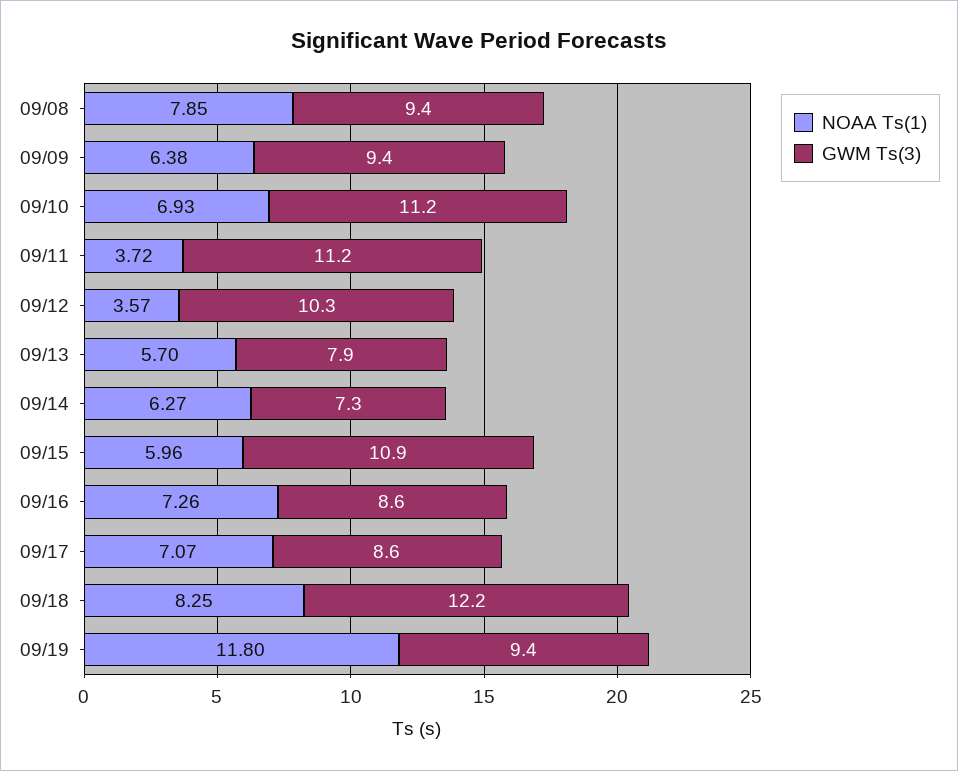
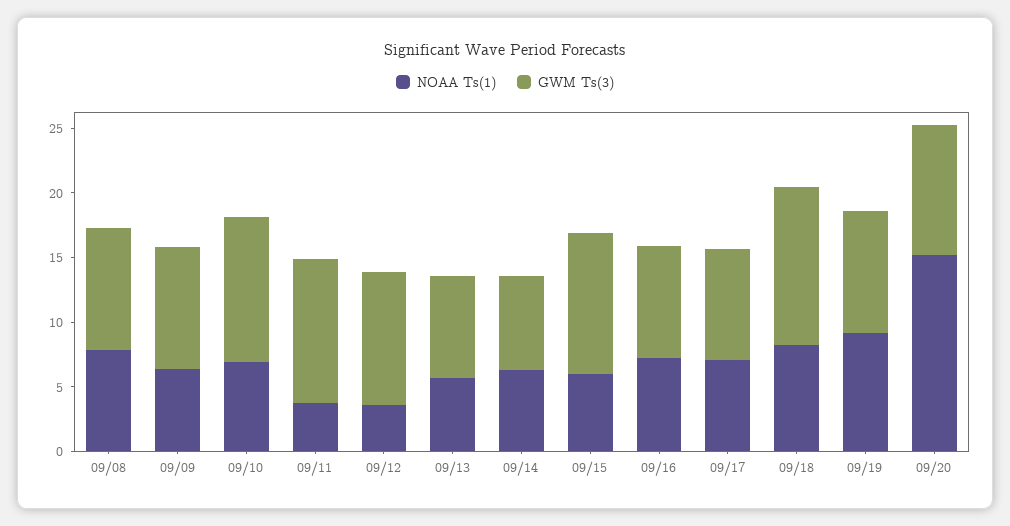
NOAA Ts(1), 09/19: 11.8 -> 9
NOAA Ts(1), 09/20: none -> 15
GWM Ts(3), 09/20: none -> 10

